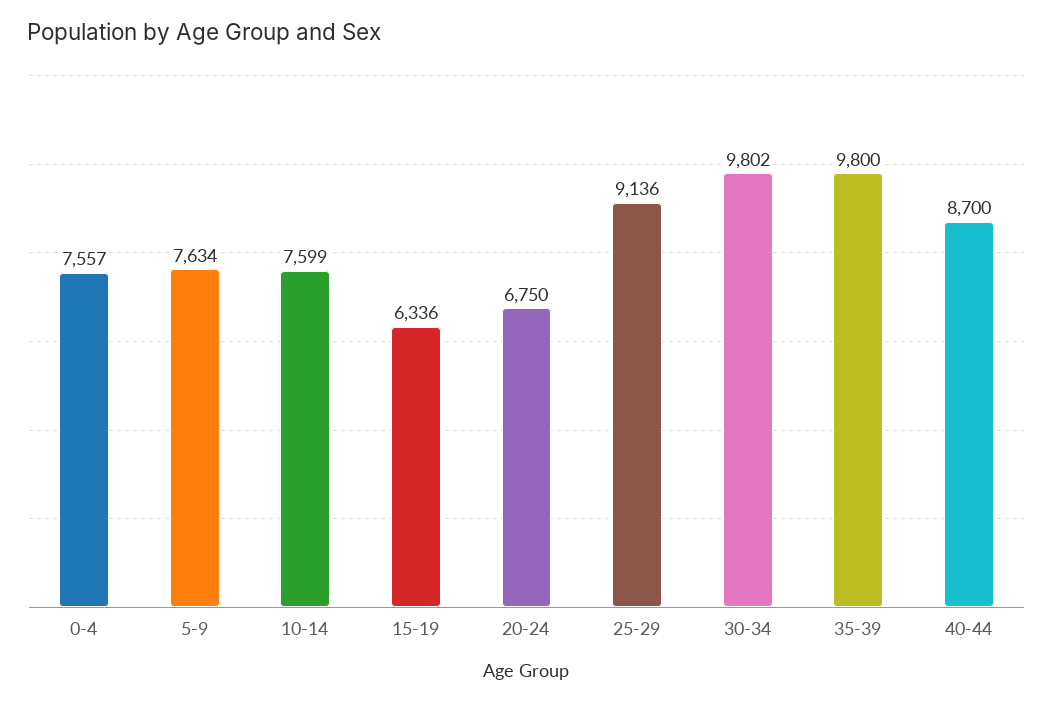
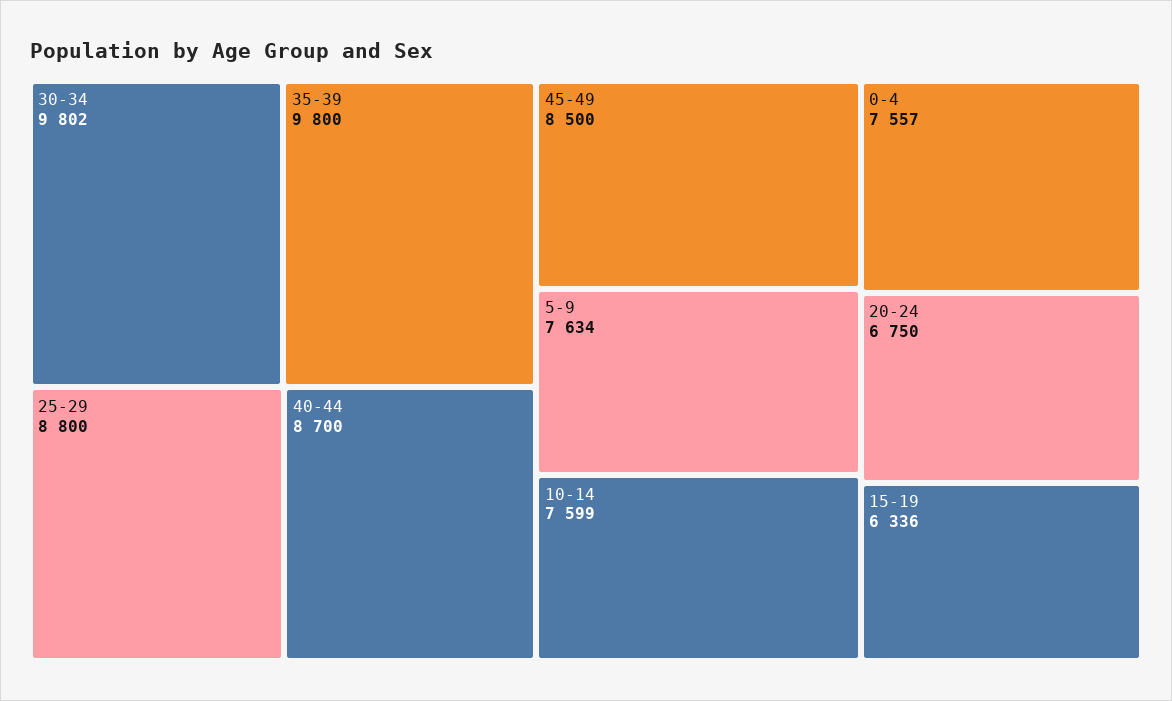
25-29: 9136 -> 8800
45-49: none -> 8500

